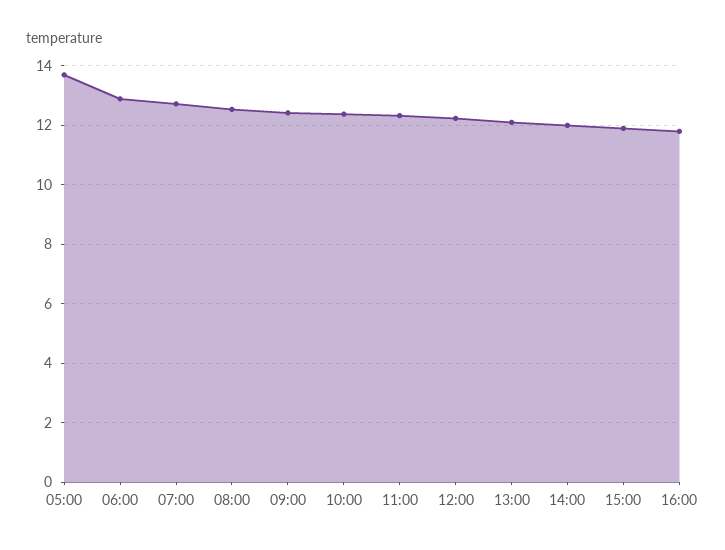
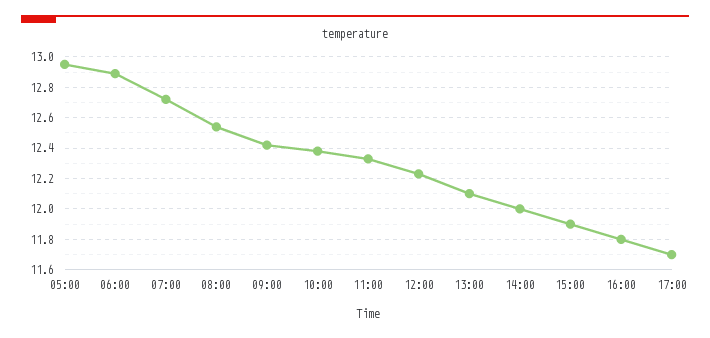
05:00: 13.75 -> 12.95
17:00: none -> 11.7

